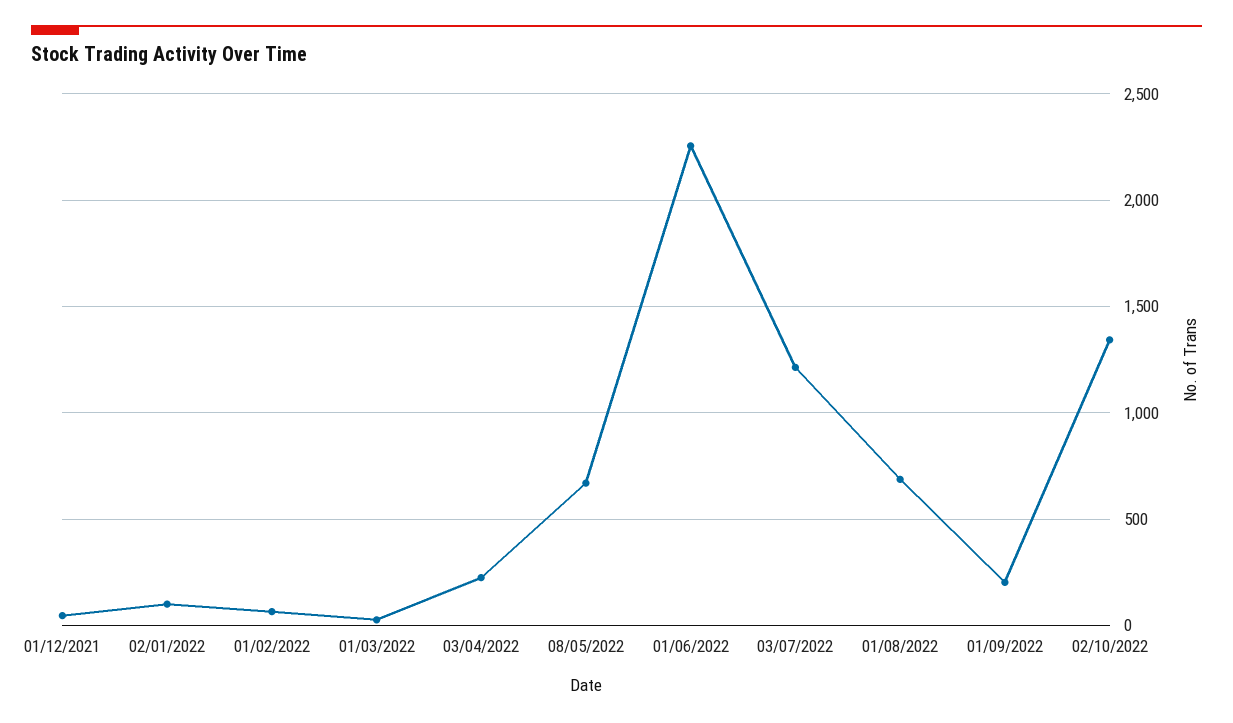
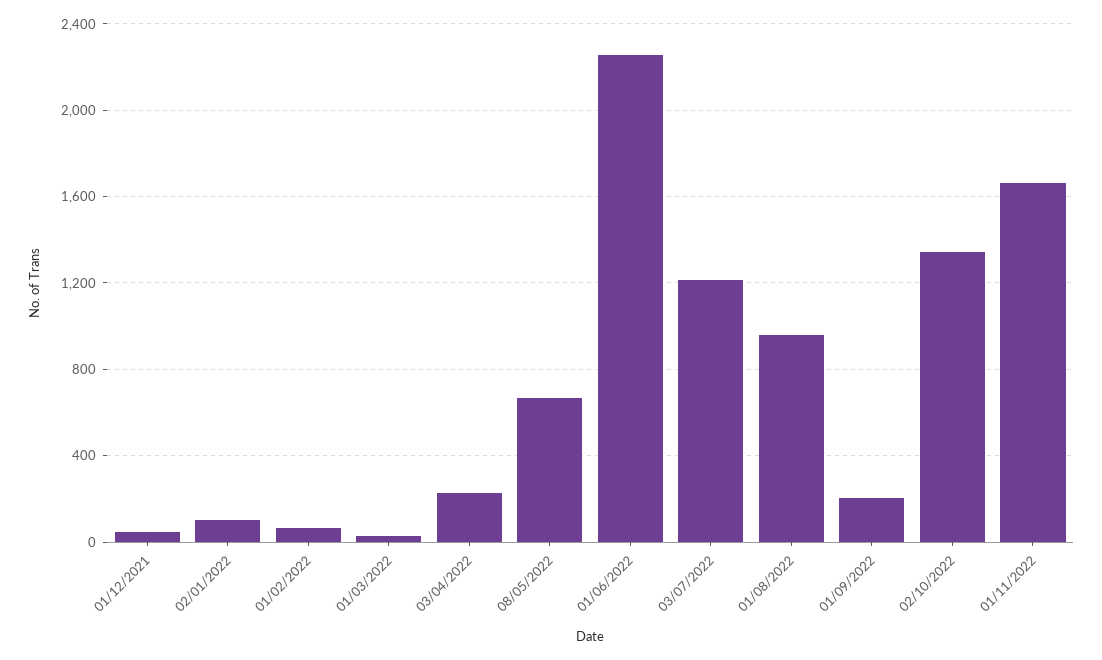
01/08/2022: 700 -> 950
01/11/2022: none -> 1650

